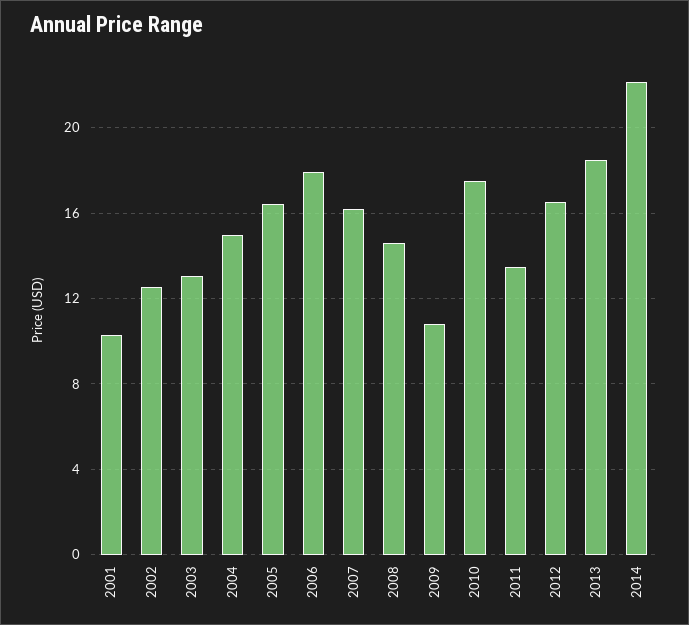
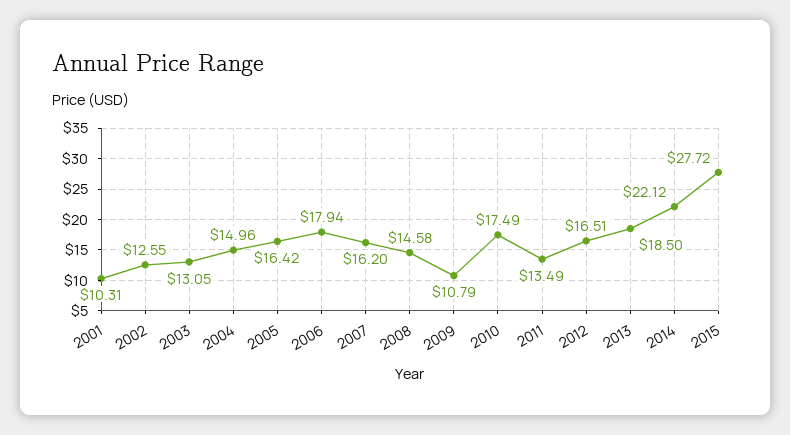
2015: none -> 27.72

